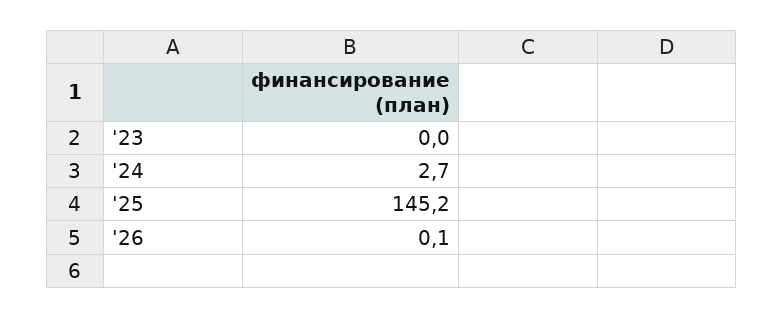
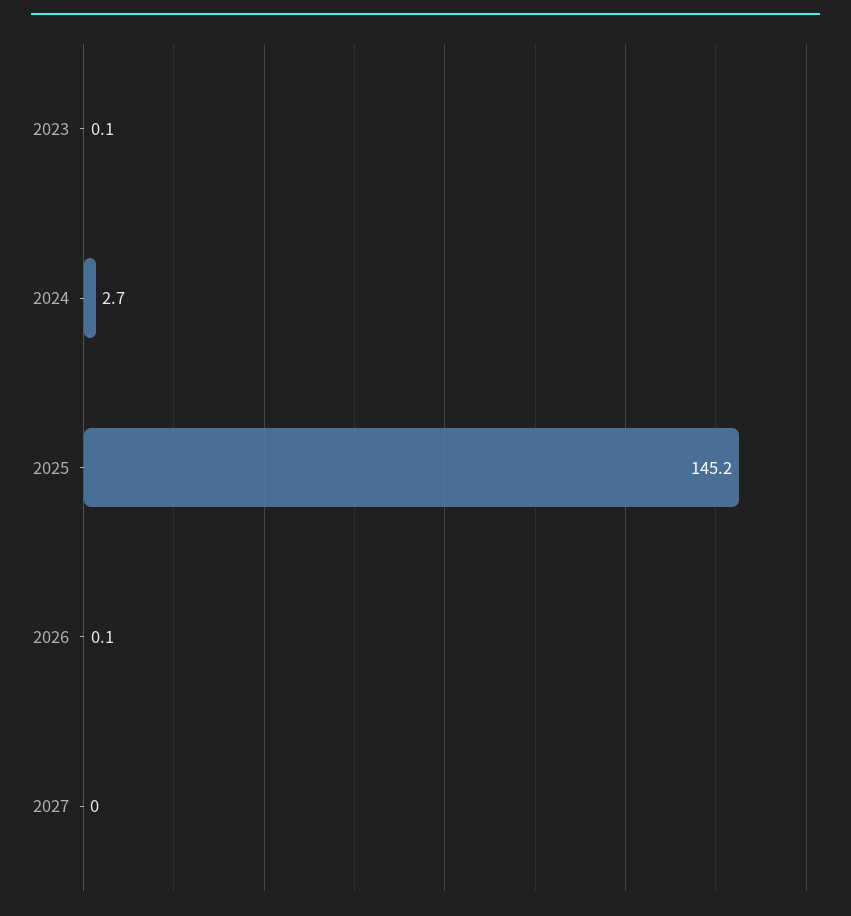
'23: 0 -> 0.1
2027: none -> 0

